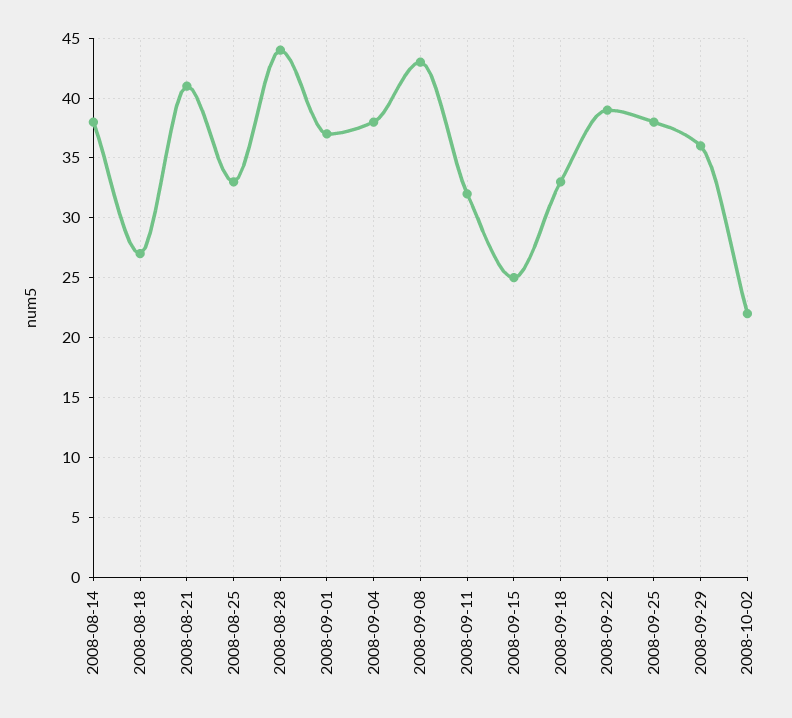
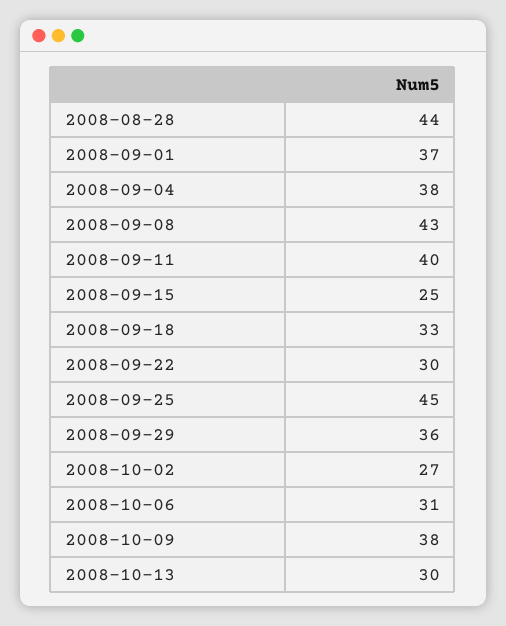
2008-08-14: 38 -> none
2008-08-18: 27 -> none
2008-08-21: 41 -> none
2008-08-25: 33 -> none
2008-09-11: 32 -> 40
2008-09-22: 39 -> 30
2008-09-25: 38 -> 45
2008-10-02: 22 -> 27
2008-10-06: none -> 31
2008-10-09: none -> 38
2008-10-13: none -> 30

